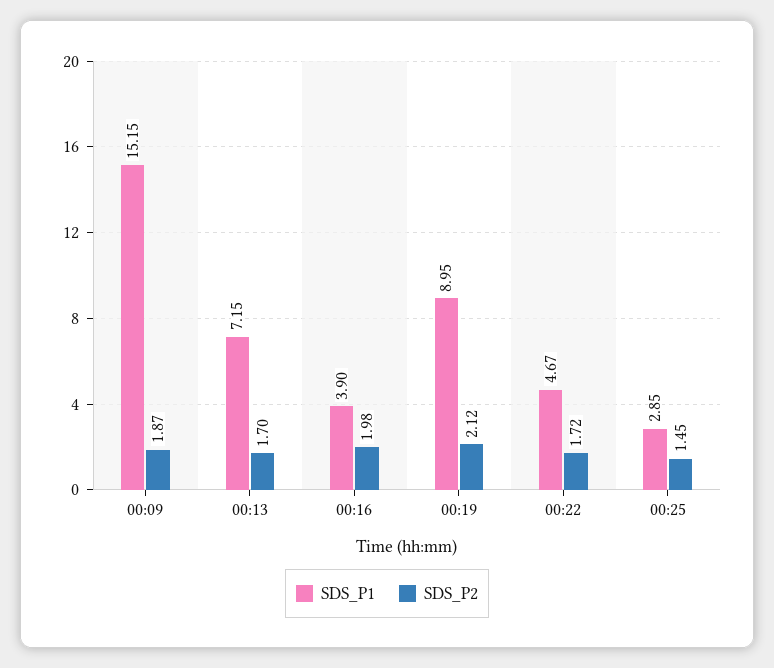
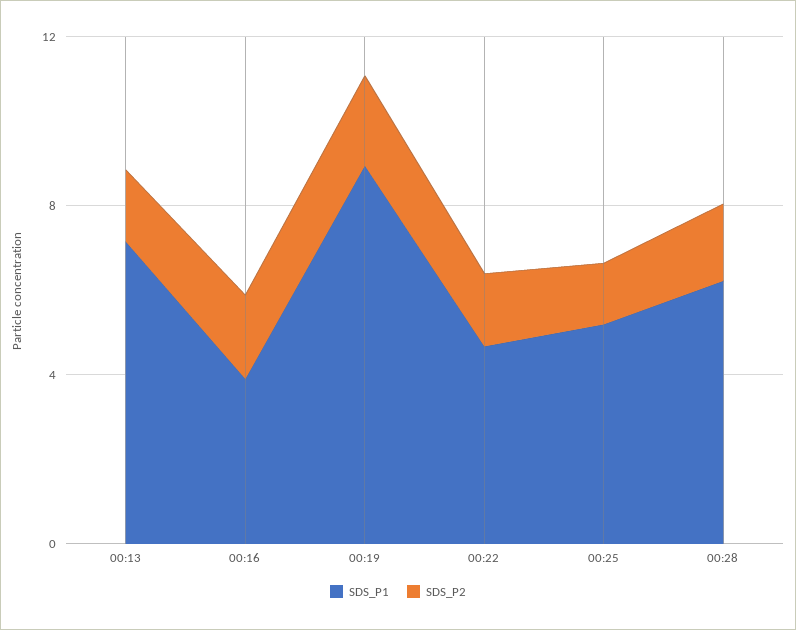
SDS_P1, 00:09: 15.15 -> none
SDS_P2, 00:09: 1.87 -> none
SDS_P1, 00:25: 2.85 -> 5
SDS_P1, 00:28: none -> 6
SDS_P2, 00:28: none -> 2

